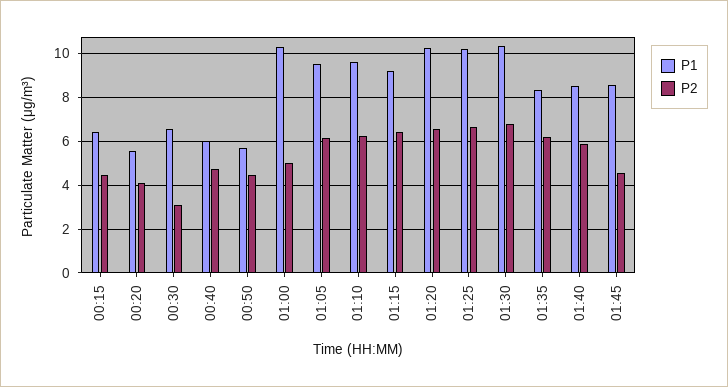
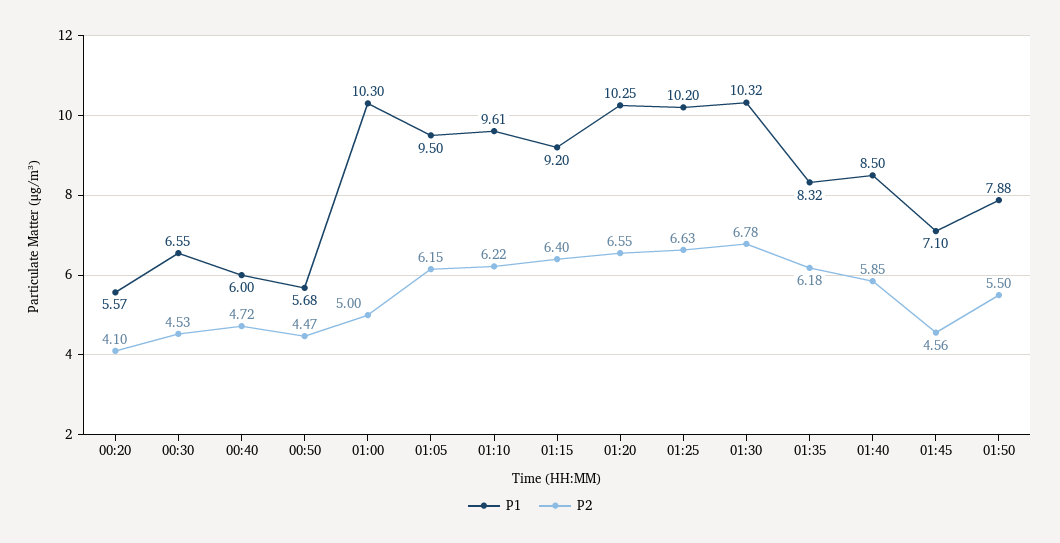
P1, 00:15: 6.5 -> none
P2, 00:15: 4.5 -> none
P2, 00:30: 3 -> 4.53
P1, 01:45: 8.5 -> 7.1
P1, 01:50: none -> 7.88
P2, 01:50: none -> 5.5

